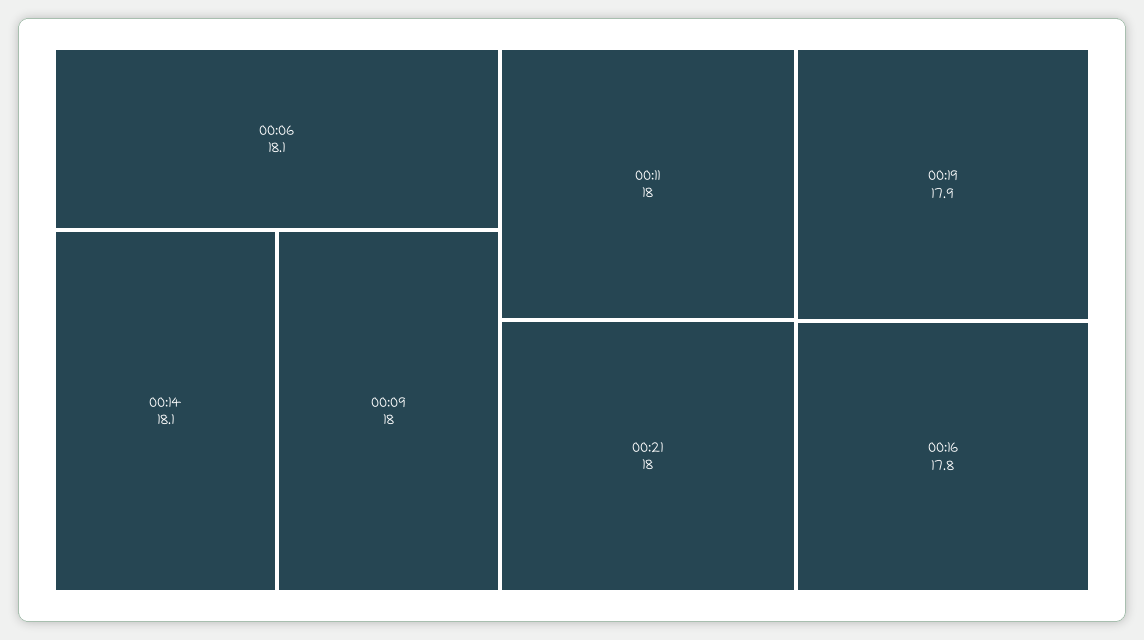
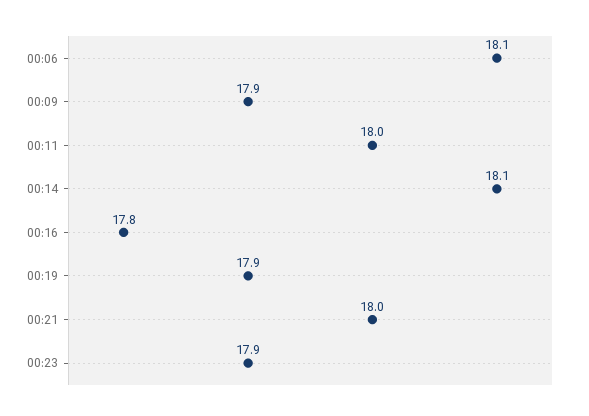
00:09: 18 -> 17.9
00:23: none -> 17.9

